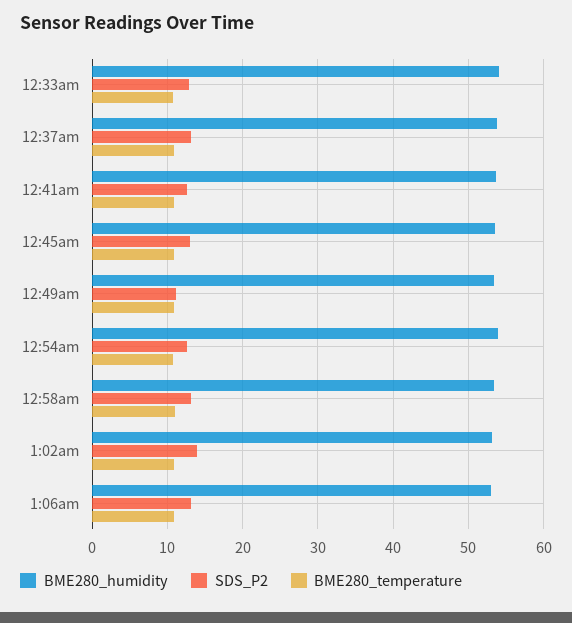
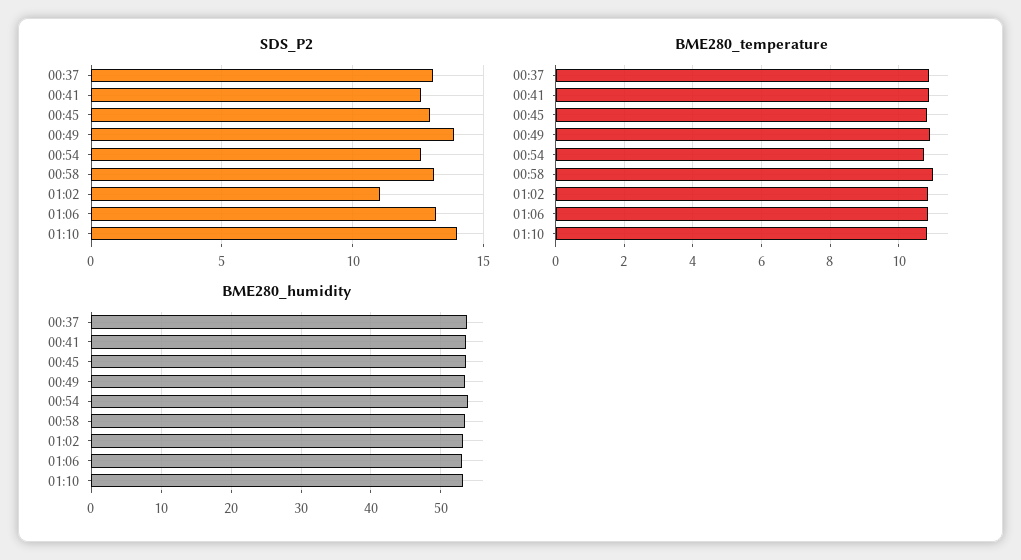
BME280_humidity, 12:33am: 54 -> none
SDS_P2, 12:33am: 13 -> none
BME280_temperature, 12:33am: 11 -> none
SDS_P2, 12:49am: 11 -> 14
SDS_P2, 1:02am: 14 -> 11
SDS_P2, 01:10: none -> 14
BME280_temperature, 01:10: none -> 10.8
BME280_humidity, 01:10: none -> 53

